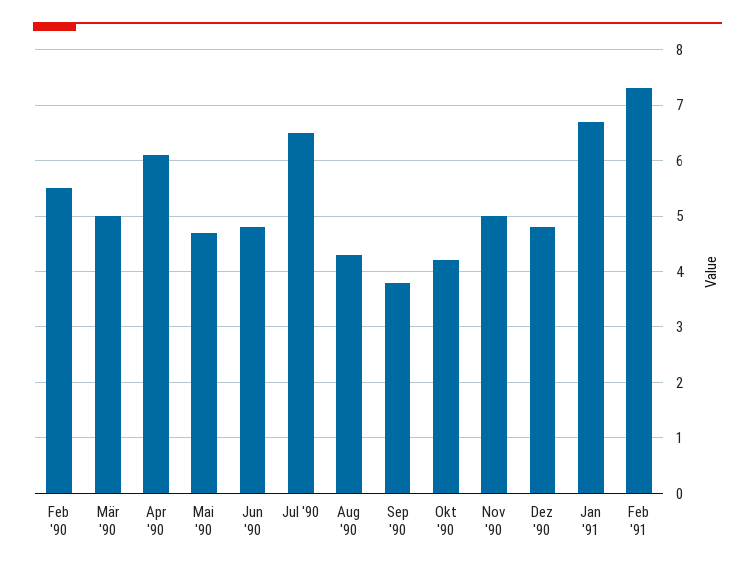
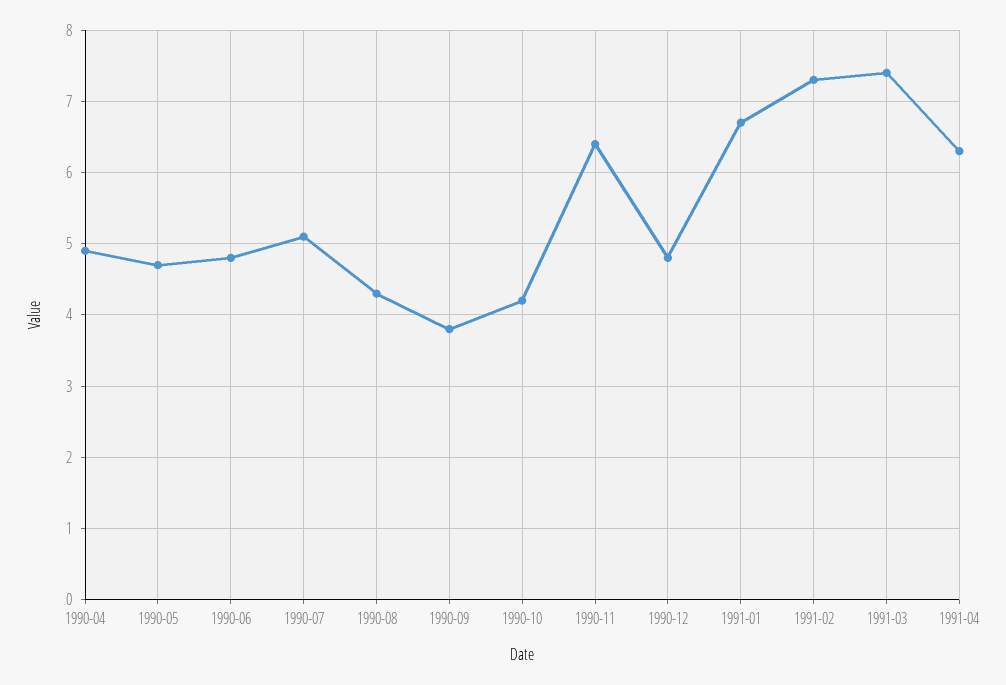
Feb '90: 5.5 -> none
Mär '90: 5 -> none
Apr '90: 6 -> 4.9
Jul '90: 6.5 -> 5.1
Nov '90: 5 -> 6.4
1991-03: none -> 7.4
1991-04: none -> 6.3

